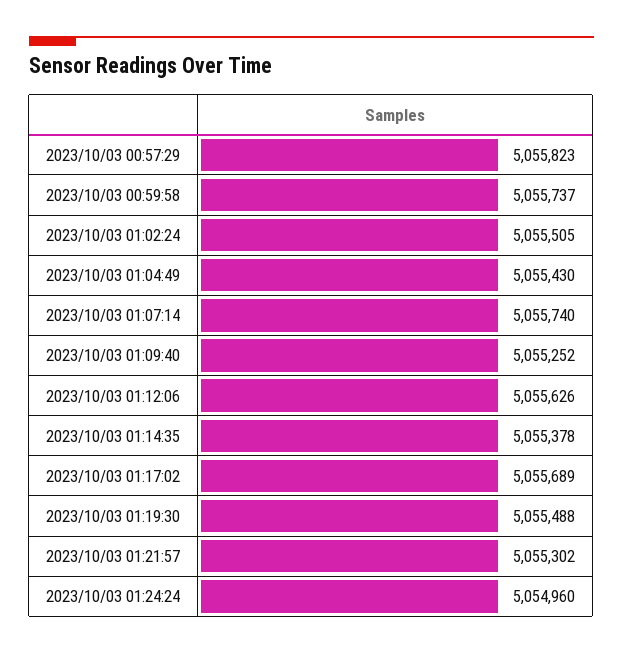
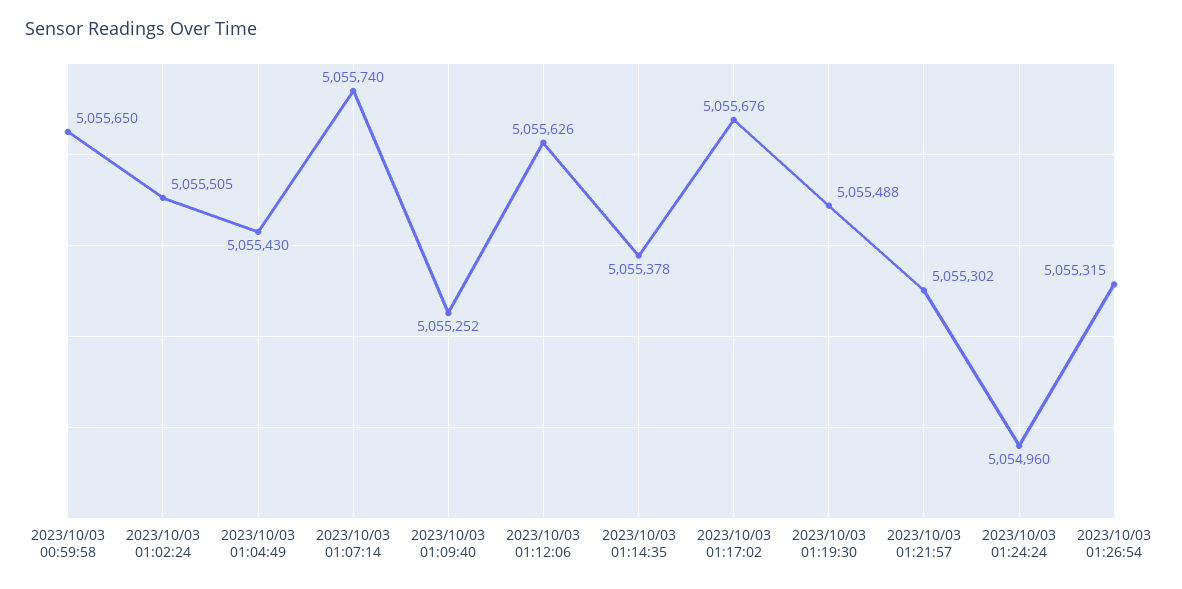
2023/10/03 00:57:29: 5055823 -> none
2023/10/03 00:59:58: 5055737 -> 5055650
2023/10/03 01:17:02: 5055689 -> 5055676
2023/10/03 01:26:54: none -> 5055315

